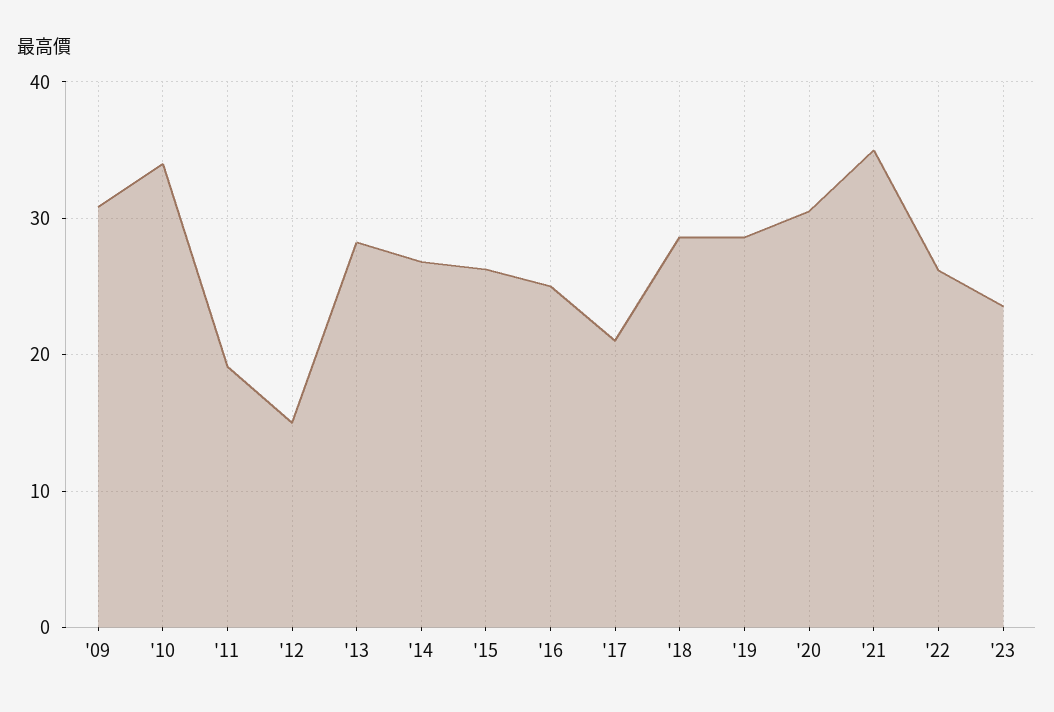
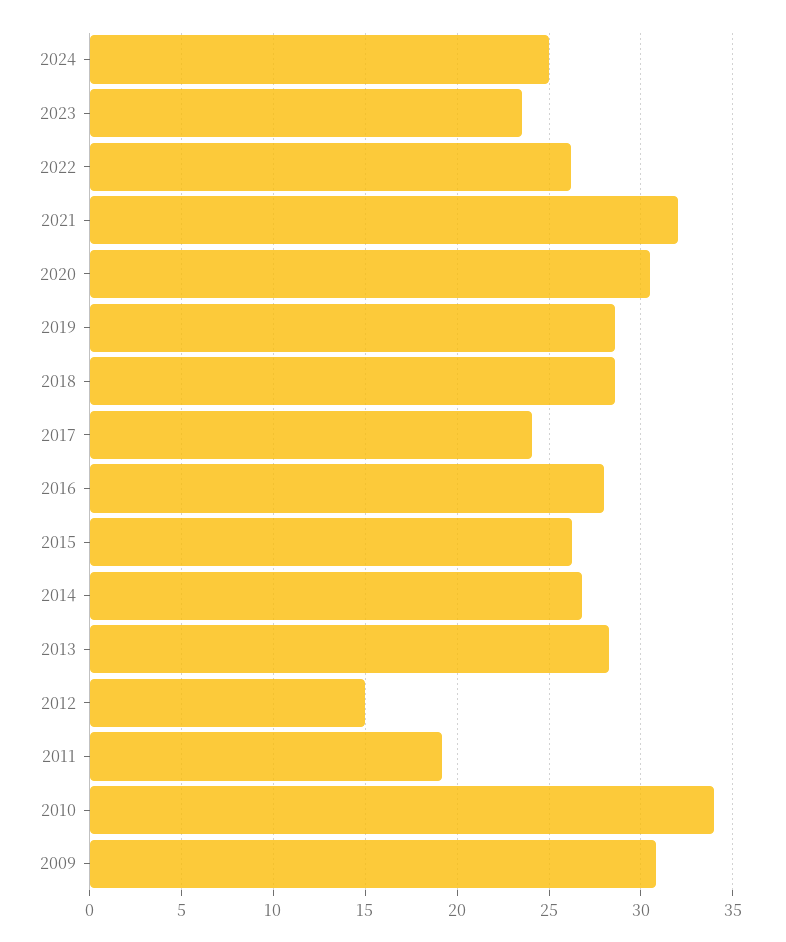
'16: 25 -> 28
'17: 21 -> 24
'21: 35 -> 32
2024: none -> 25

